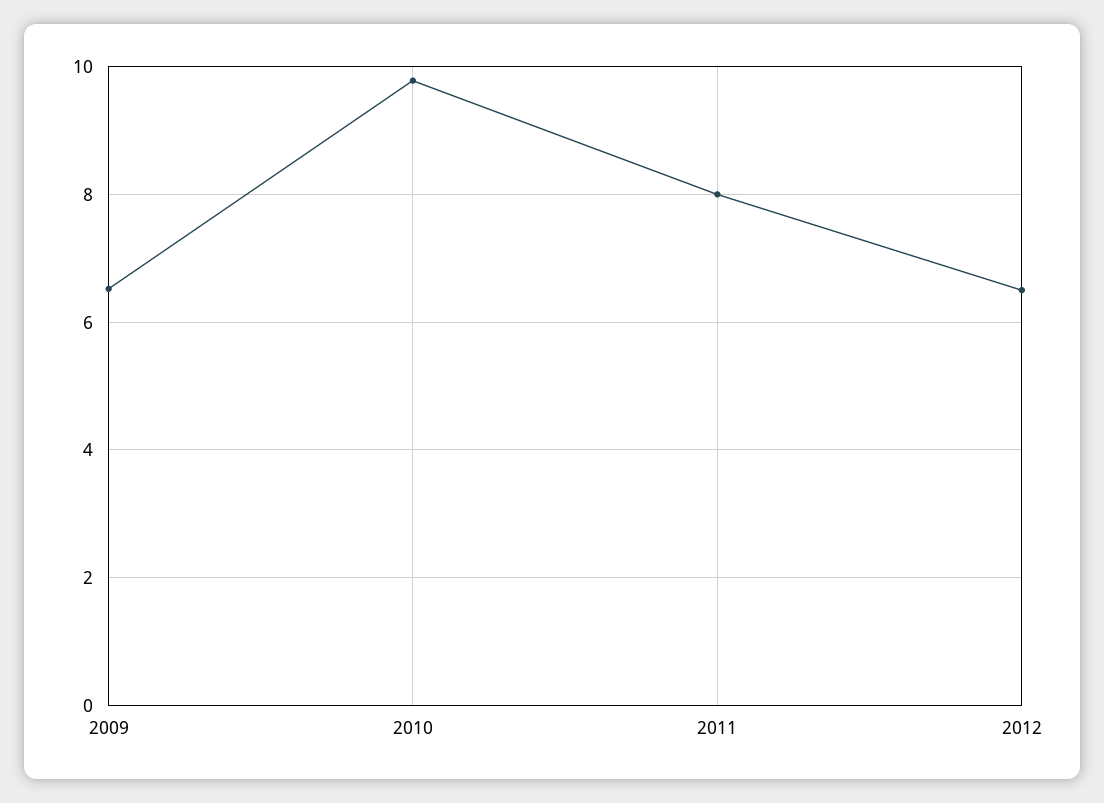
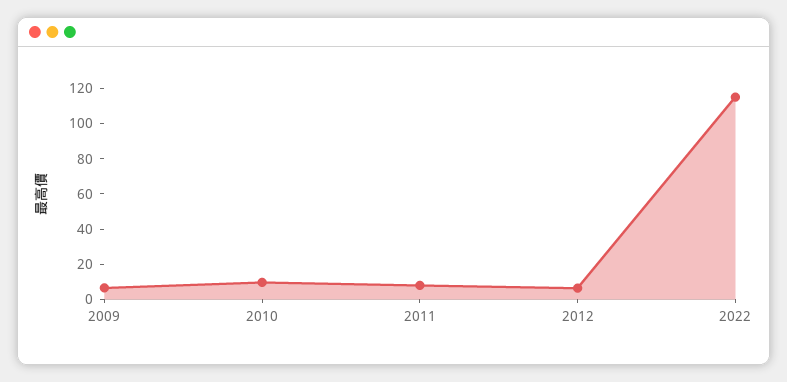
2022: none -> 115

